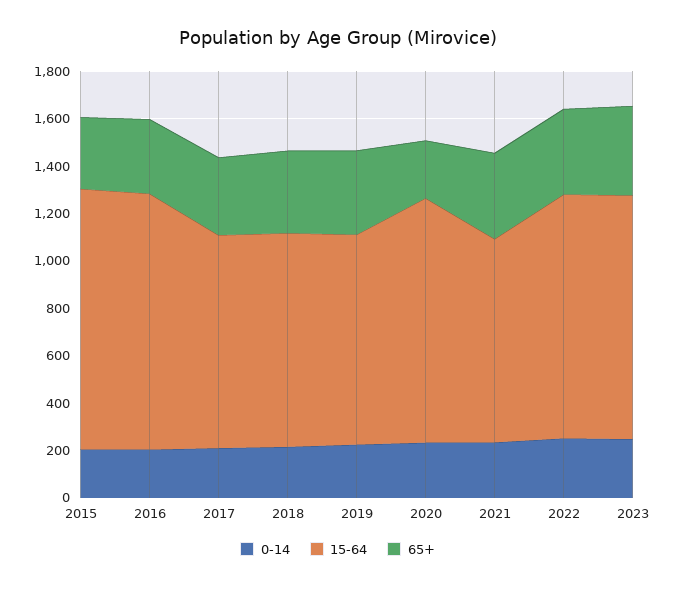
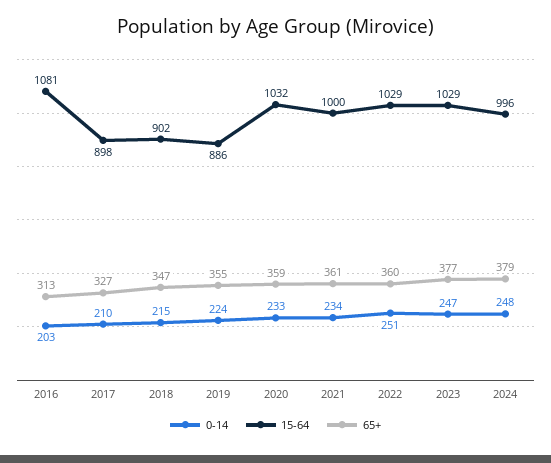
0-14, 2015: 200 -> none
15-64, 2015: 1100 -> none
65+, 2015: 300 -> none
65+, 2020: 250 -> 359
15-64, 2021: 850 -> 1000
0-14, 2024: none -> 248
15-64, 2024: none -> 996
65+, 2024: none -> 379

